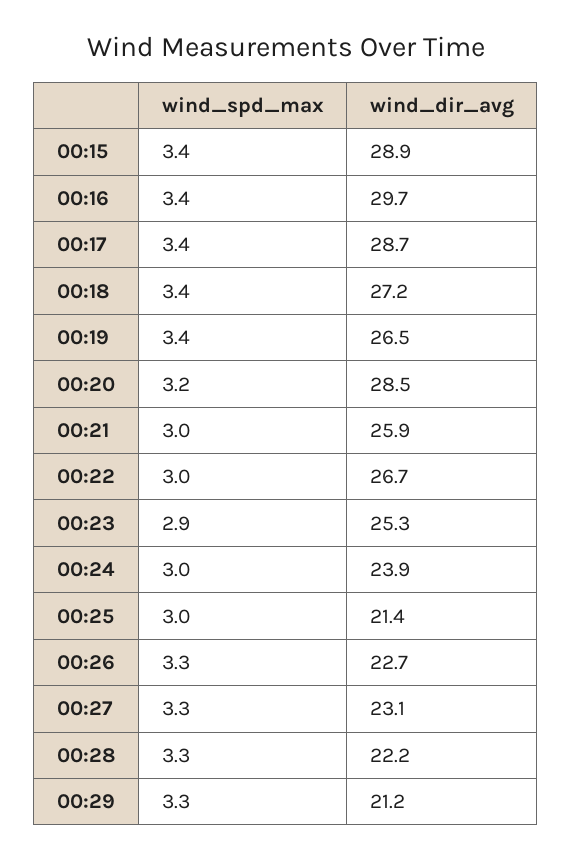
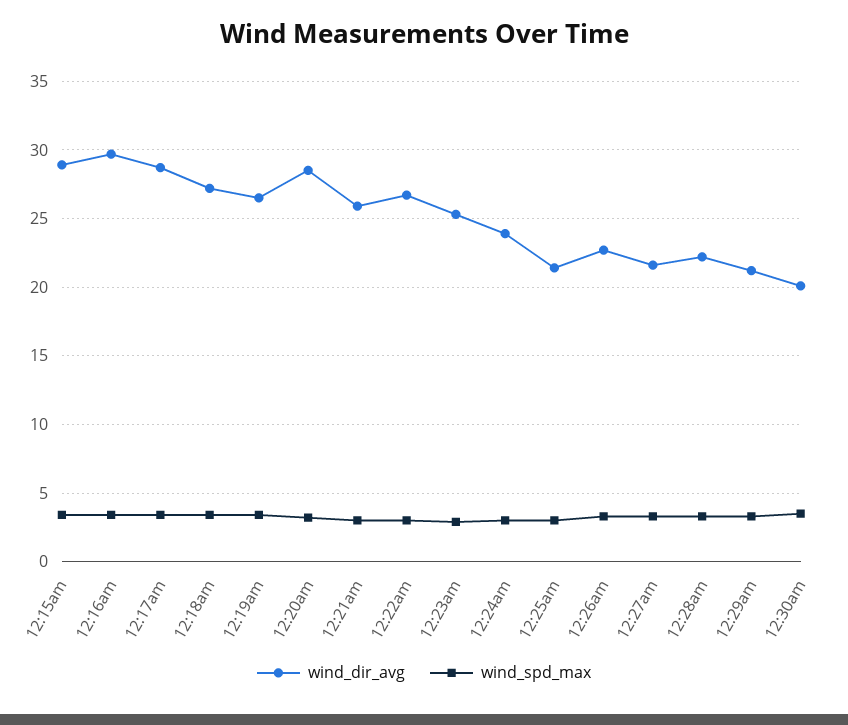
wind_dir_avg, 00:27: 23.1 -> 21.5
wind_dir_avg, 12:30am: none -> 20
wind_spd_max, 12:30am: none -> 3.5

